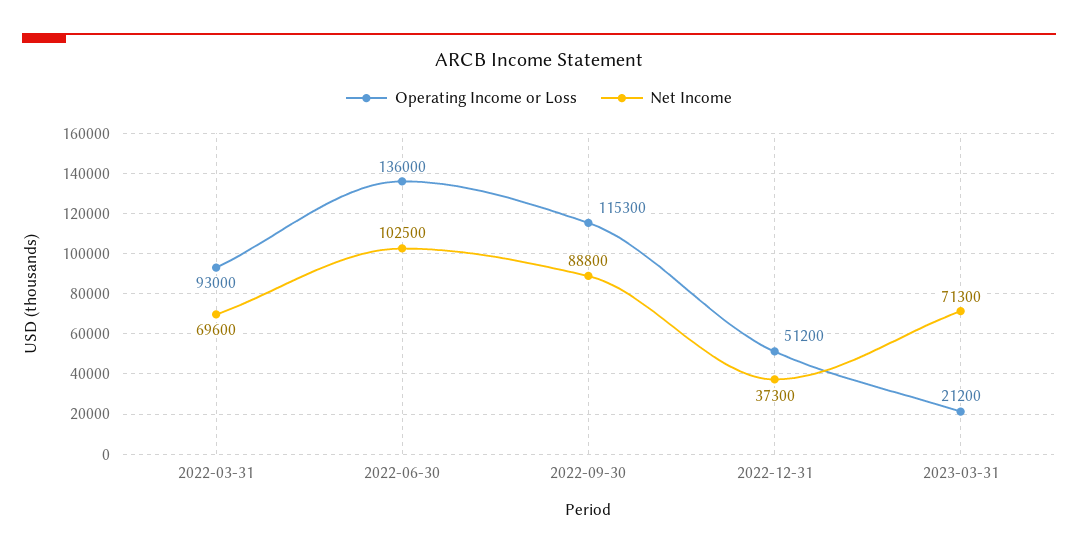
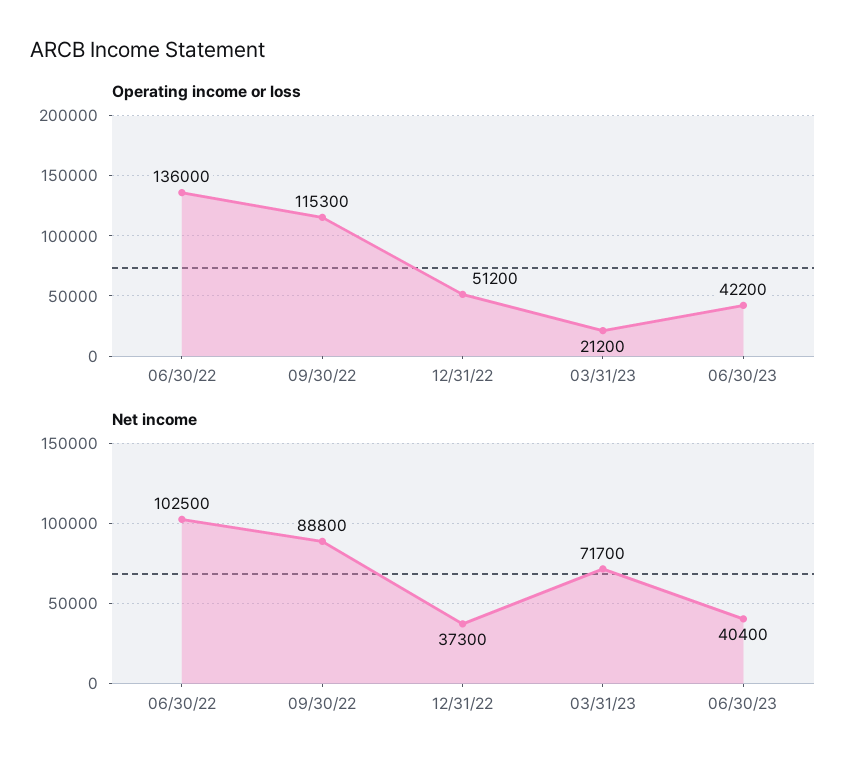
Operating Income or Loss, 2022-03-31: 93000 -> none
Net Income, 2022-03-31: 69600 -> none
Net Income, 2023-03-31: 71300 -> 71700
Operating Income or Loss, 06/30/23: none -> 42200
Net Income, 06/30/23: none -> 40400

